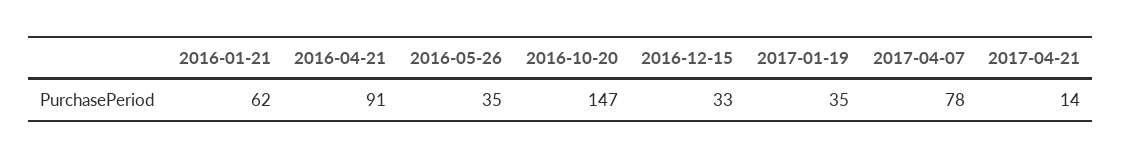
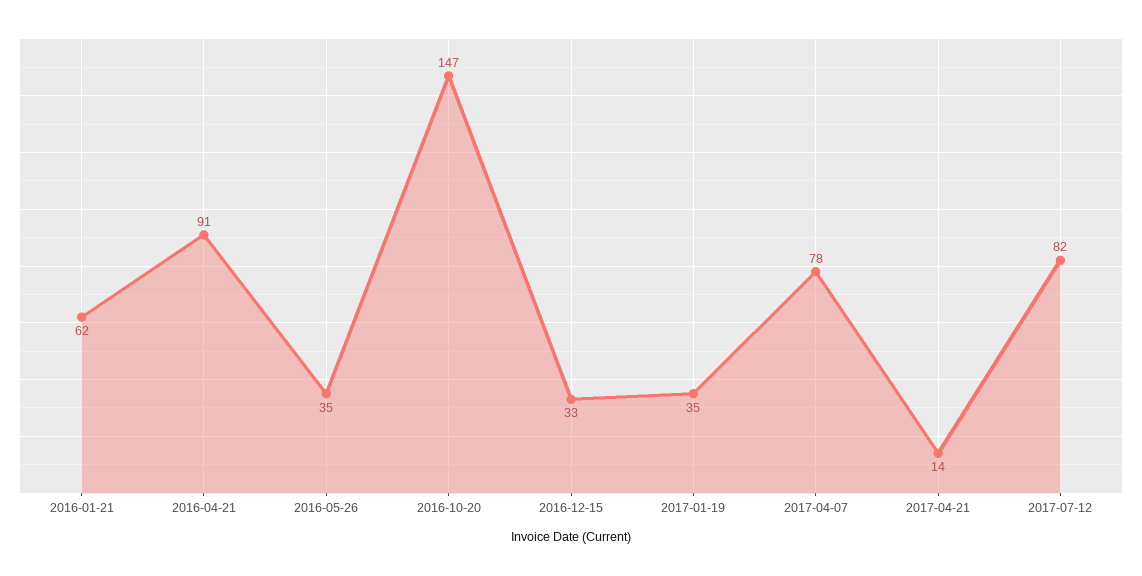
2017-07-12: none -> 82

